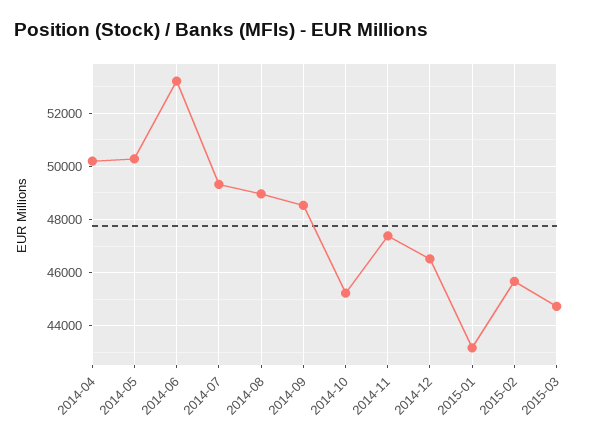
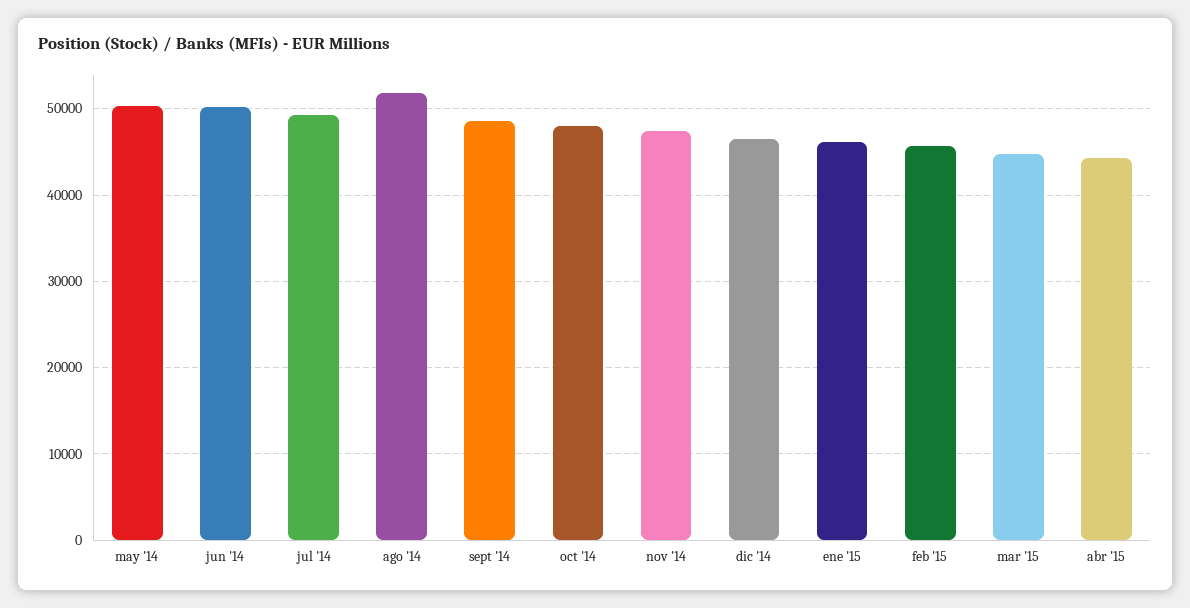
2014-04: 50250 -> none
2014-06: 53250 -> 50000
2014-08: 49000 -> 52000
2014-10: 45250 -> 48000
2015-01: 43250 -> 46000
abr '15: none -> 44000

